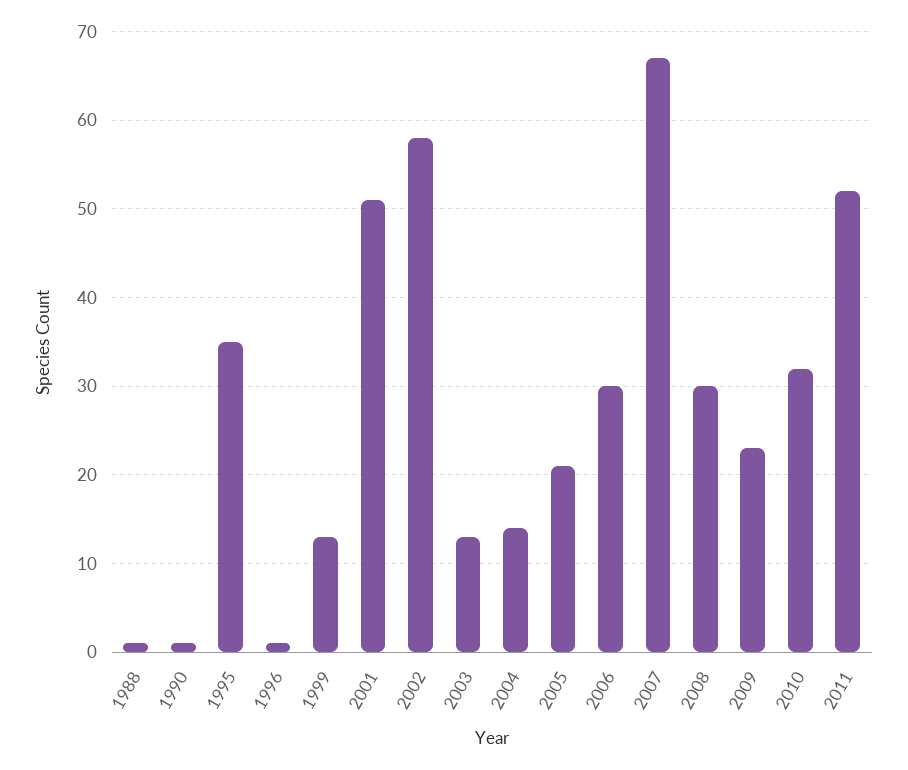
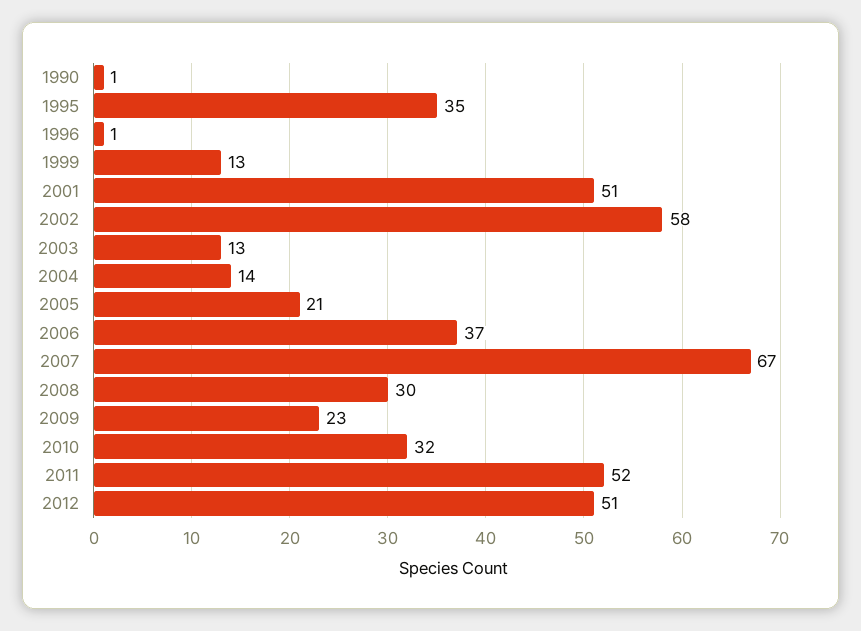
1988: 1 -> none
2006: 30 -> 37
2012: none -> 51

